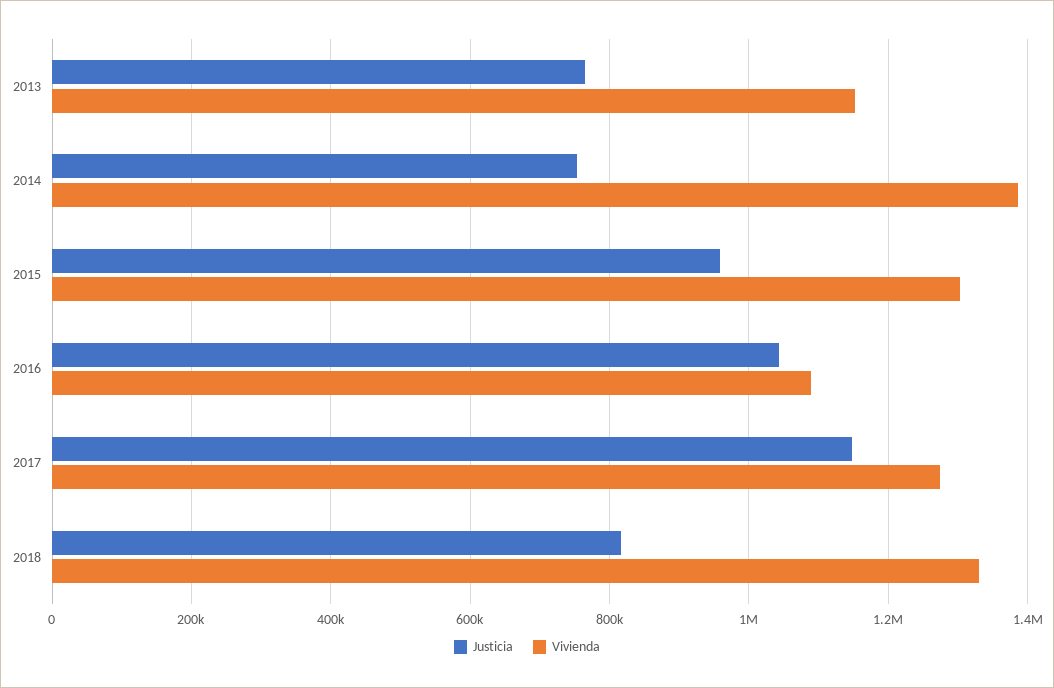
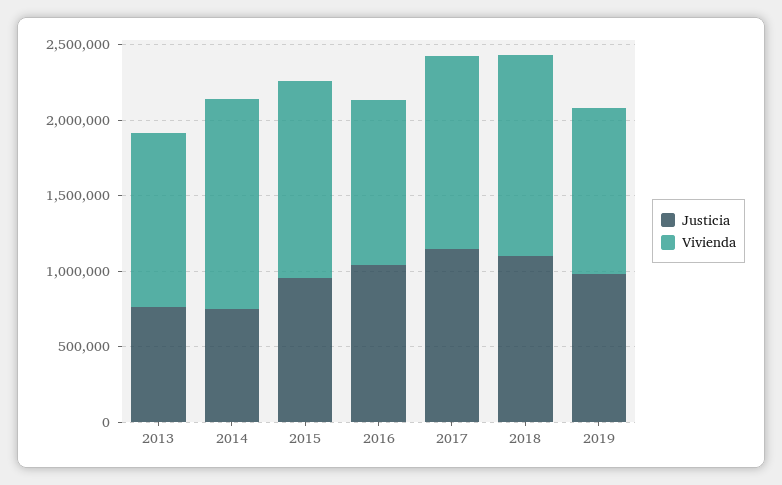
Justicia, 2018: 820000 -> 1100000
Justicia, 2019: none -> 1000000
Vivienda, 2019: none -> 1100000

